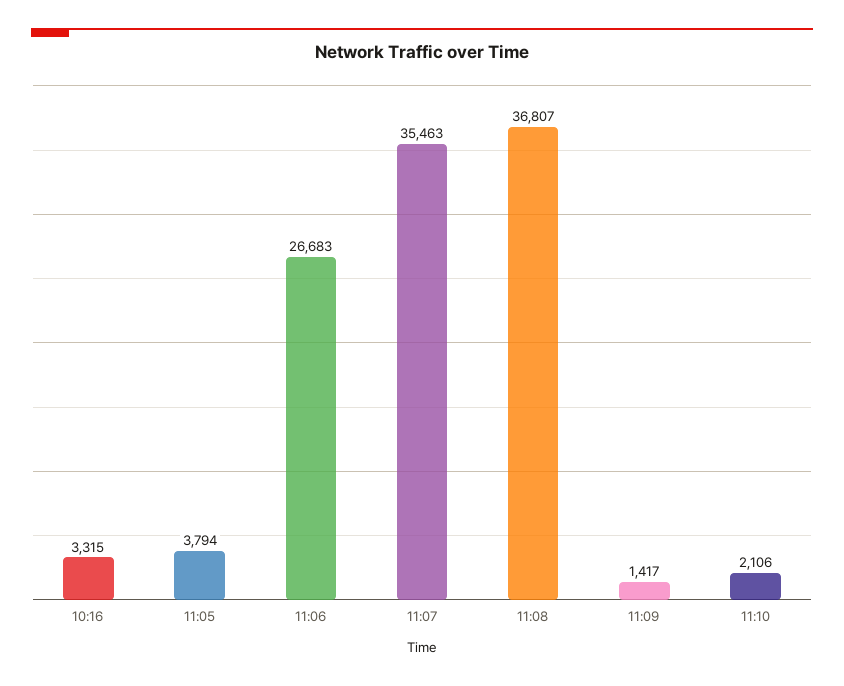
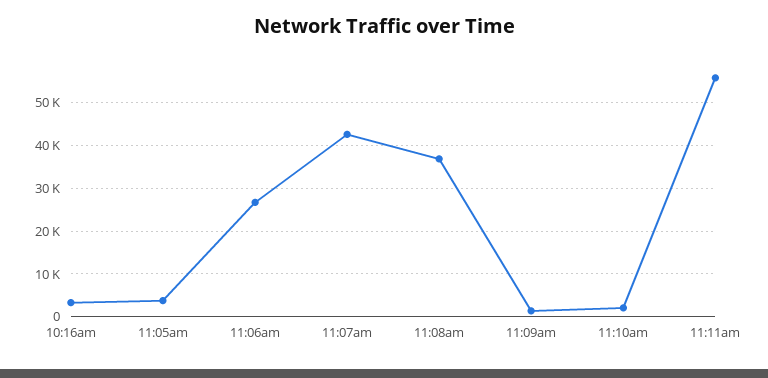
11:07: 35463 -> 42000
11:11am: none -> 56000

